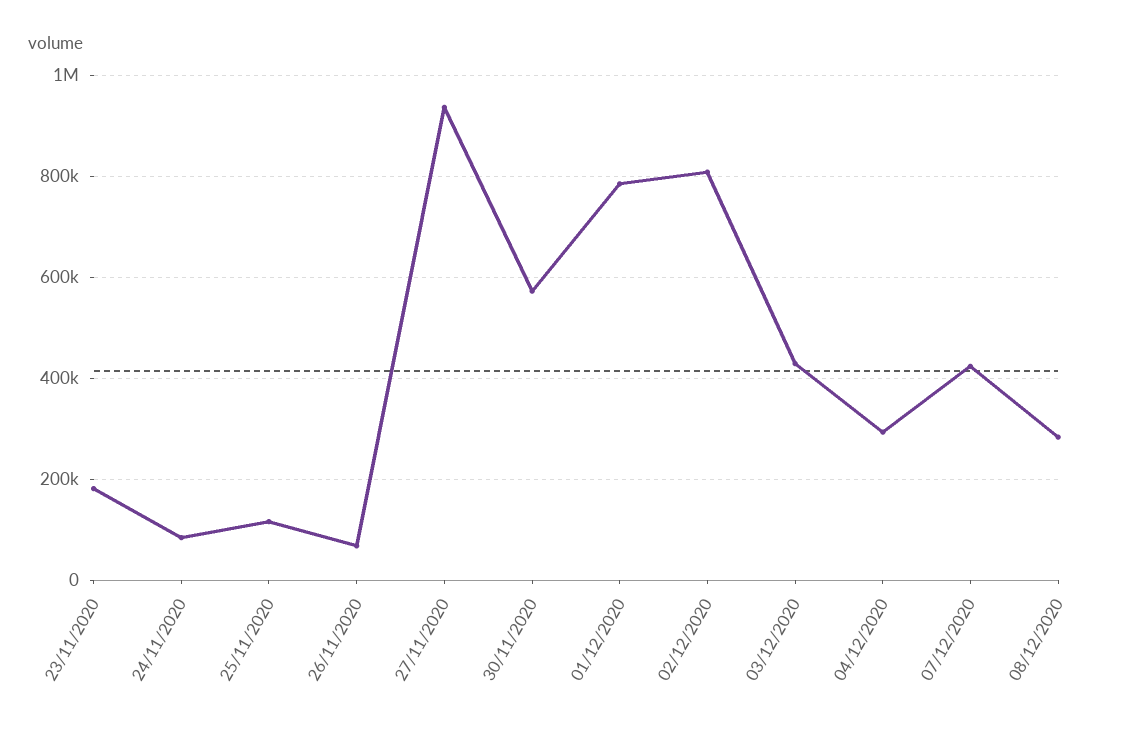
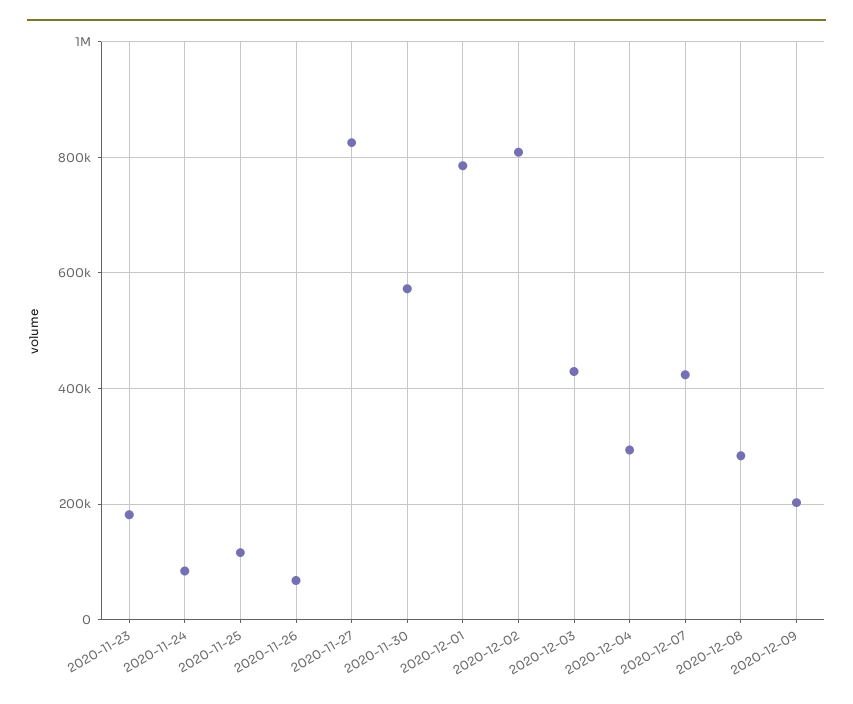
27/11/2020: 940000 -> 820000
2020-12-09: none -> 200000

